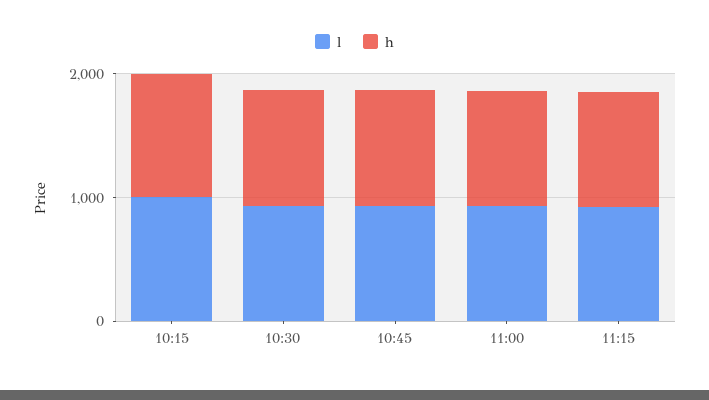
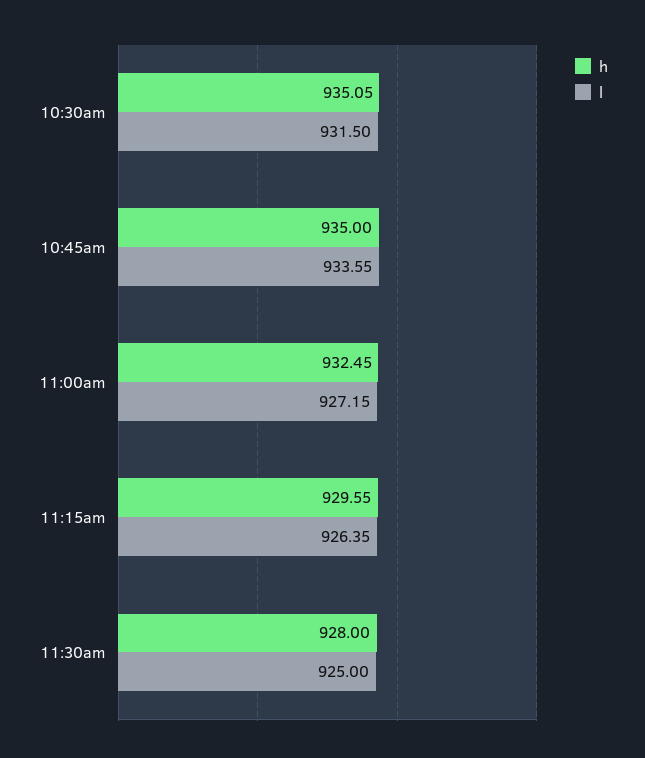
l, 10:15: 1000 -> none
h, 10:15: 1000 -> none
h, 11:30am: none -> 928
l, 11:30am: none -> 925

